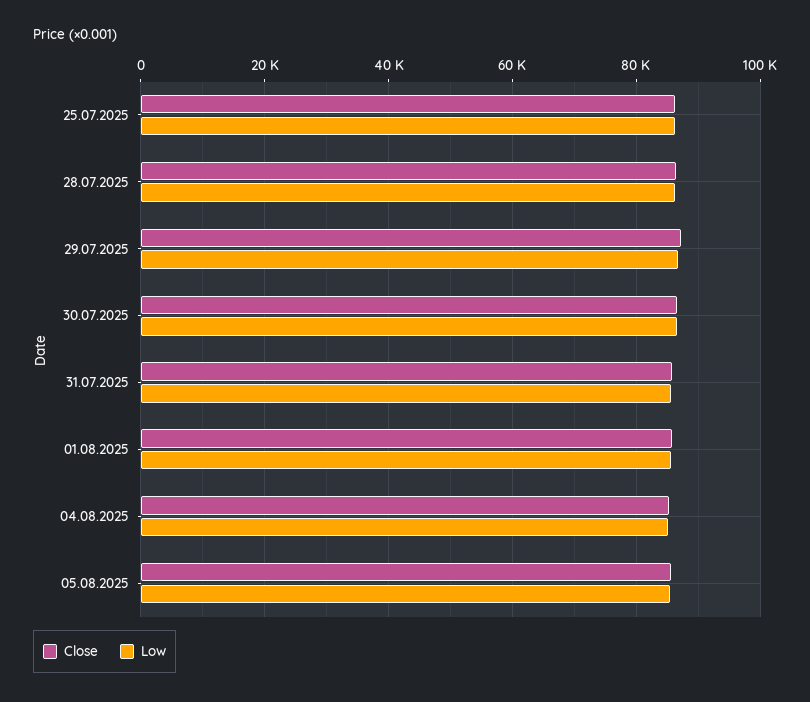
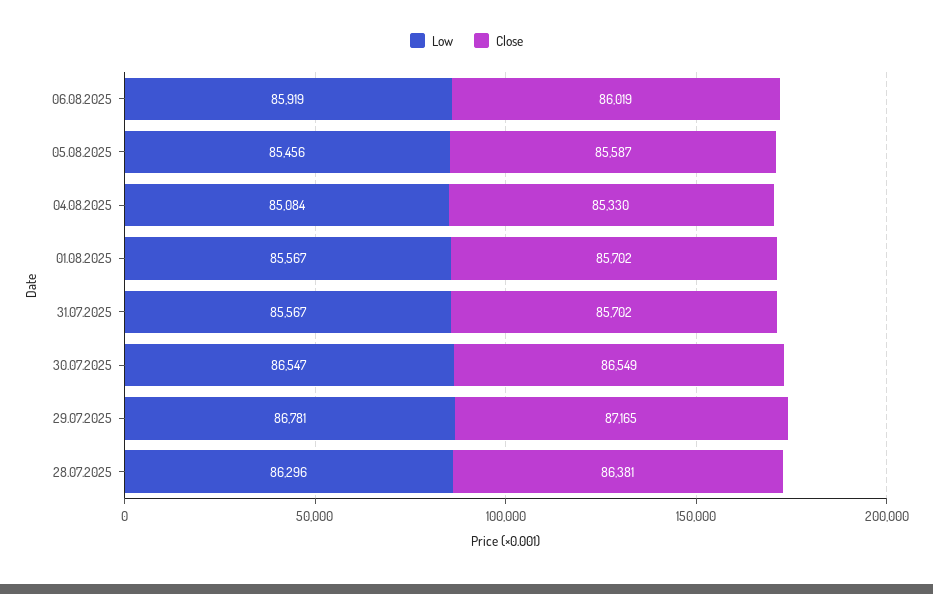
Close, 25.07.2025: 86000 -> none
Low, 25.07.2025: 86000 -> none
Low, 06.08.2025: none -> 85919
Close, 06.08.2025: none -> 86019

